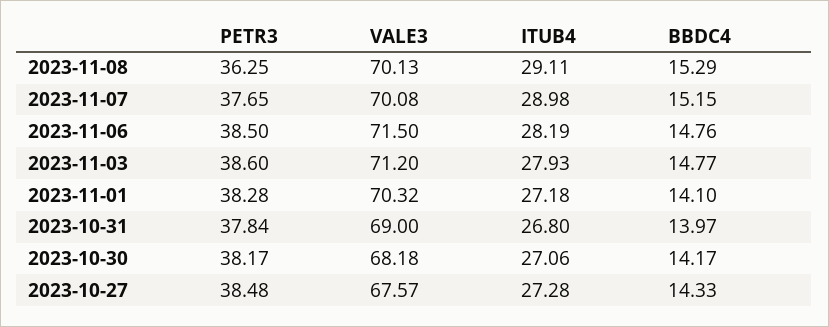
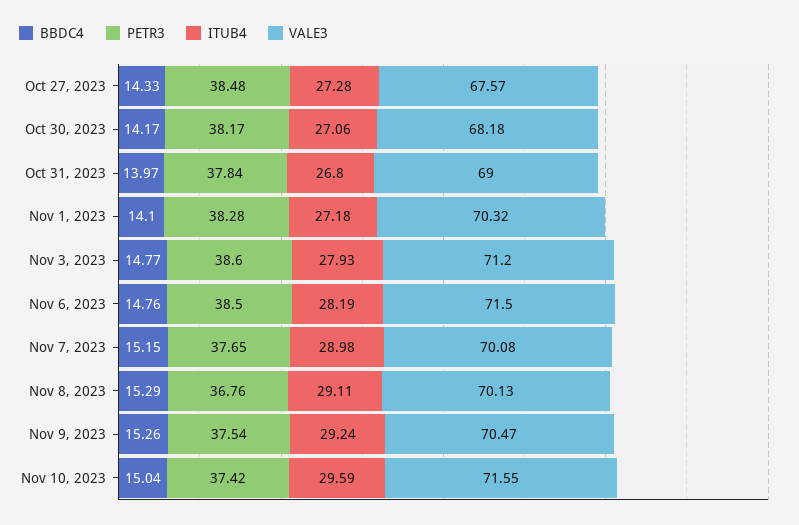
PETR3, 2023-11-08: 36.25 -> 36.76
BBDC4, Nov 9, 2023: none -> 15.26
PETR3, Nov 9, 2023: none -> 37.54
ITUB4, Nov 9, 2023: none -> 29.24
VALE3, Nov 9, 2023: none -> 70.47
BBDC4, Nov 10, 2023: none -> 15.04
PETR3, Nov 10, 2023: none -> 37.42
ITUB4, Nov 10, 2023: none -> 29.59
VALE3, Nov 10, 2023: none -> 71.55

